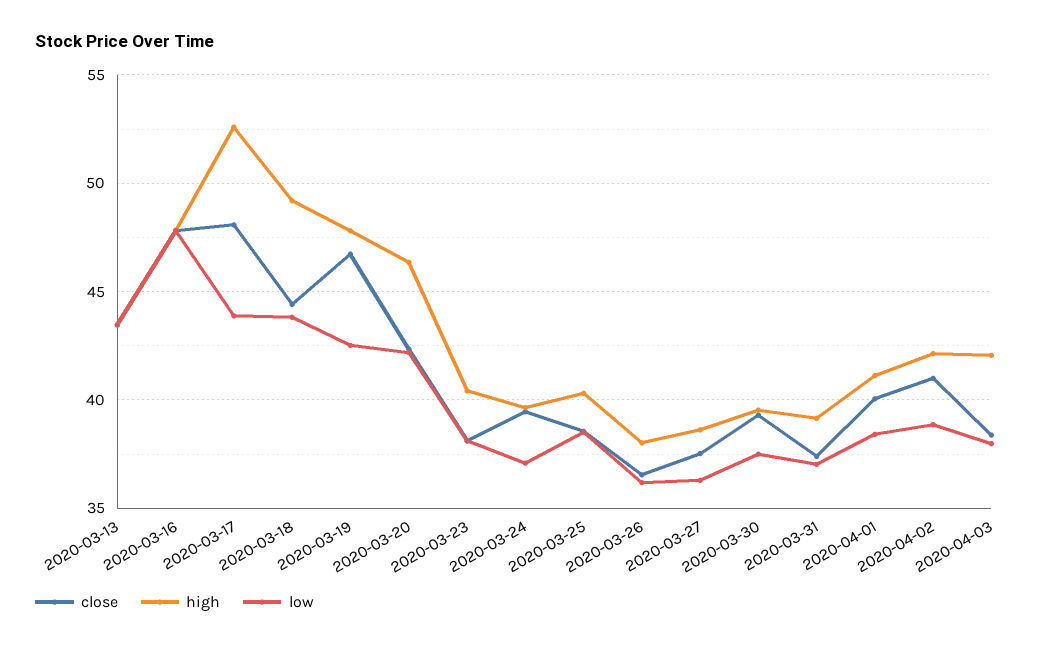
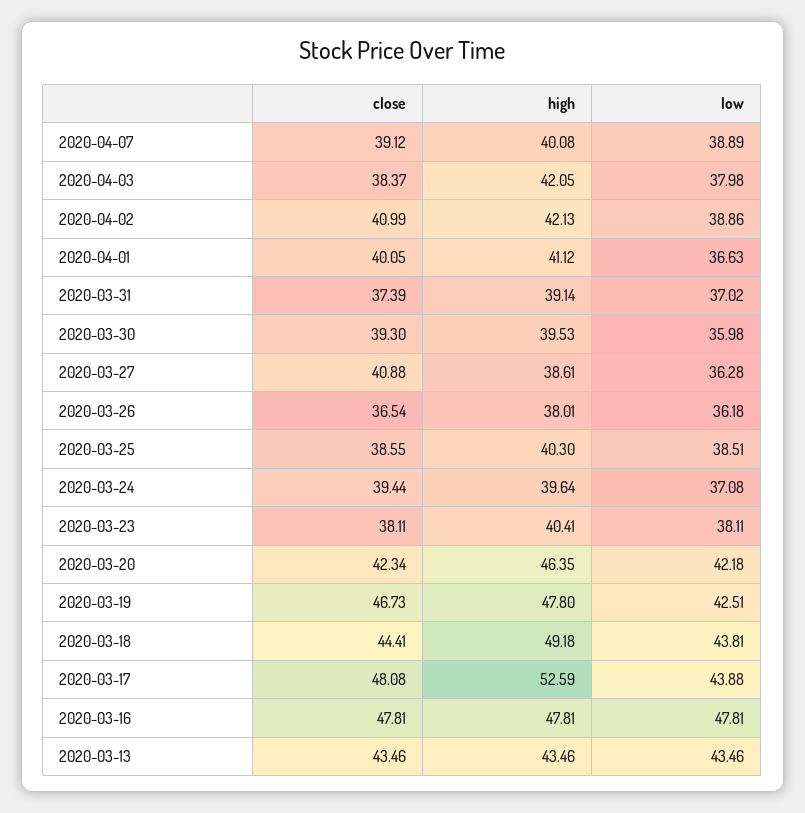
close, 2020-03-27: 37.5 -> 40.88
low, 2020-03-30: 37.5 -> 35.98
low, 2020-04-01: 38.5 -> 36.63
close, 2020-04-07: none -> 39.12
high, 2020-04-07: none -> 40.08
low, 2020-04-07: none -> 38.89

